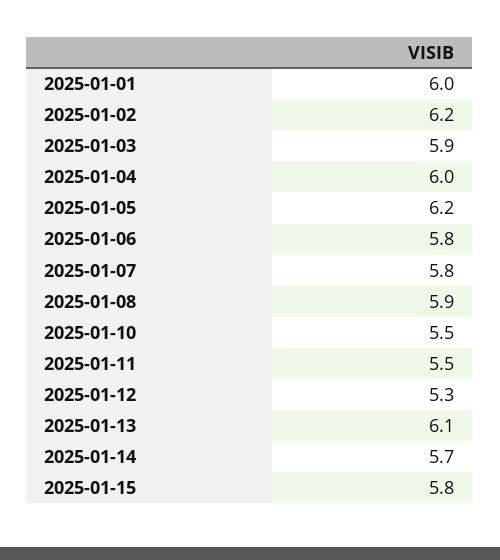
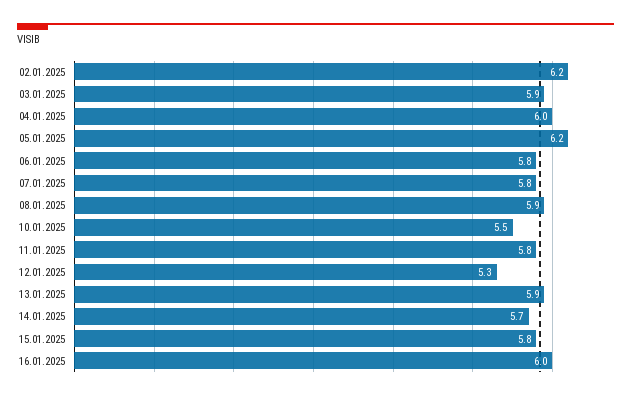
2025-01-01: 6 -> none
2025-01-11: 5.5 -> 5.8
2025-01-13: 6.1 -> 5.9
16.01.2025: none -> 6

